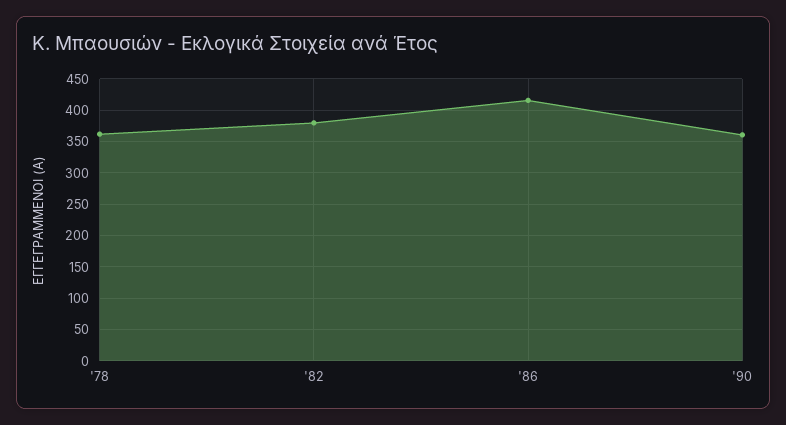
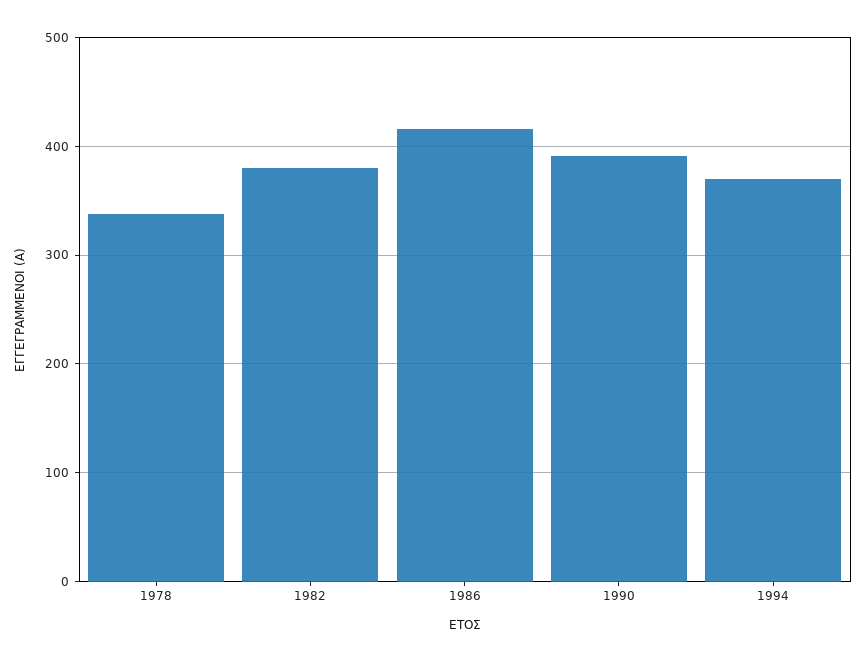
'78: 360 -> 340
'90: 360 -> 390
1994: none -> 370

